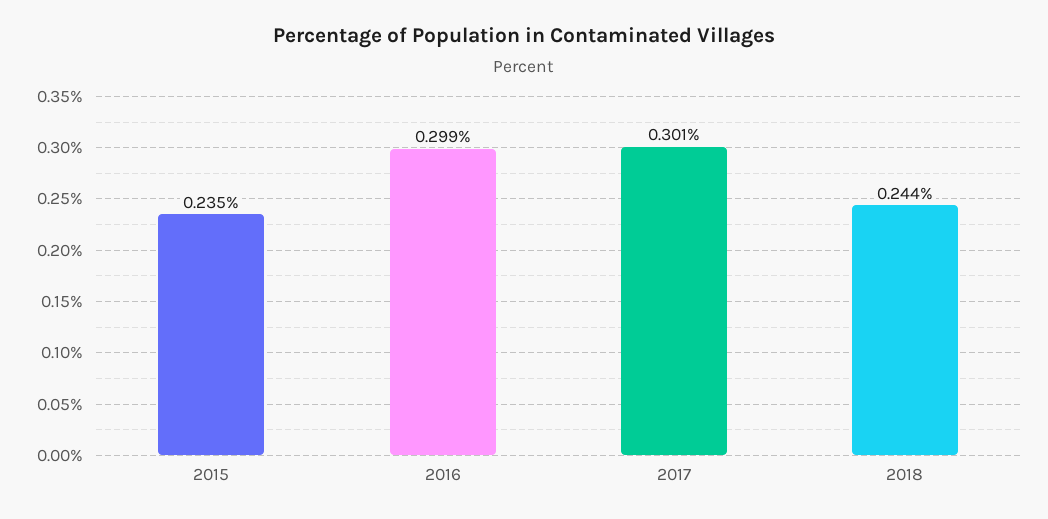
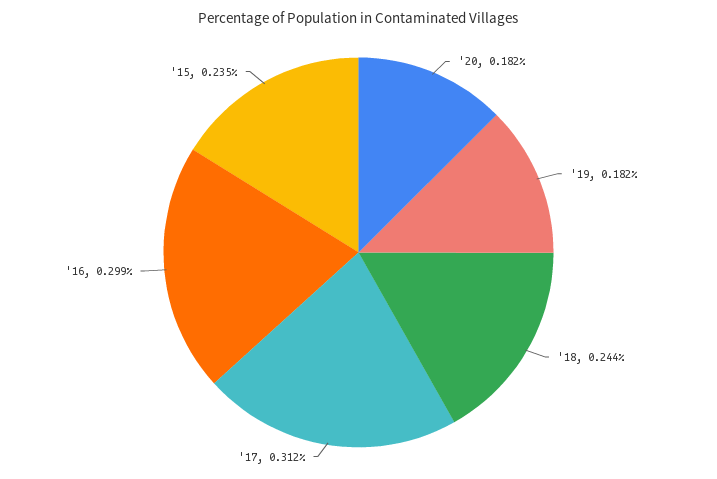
2017: 0.301 -> 0.312
'20: none -> 0.182
'19: none -> 0.182

